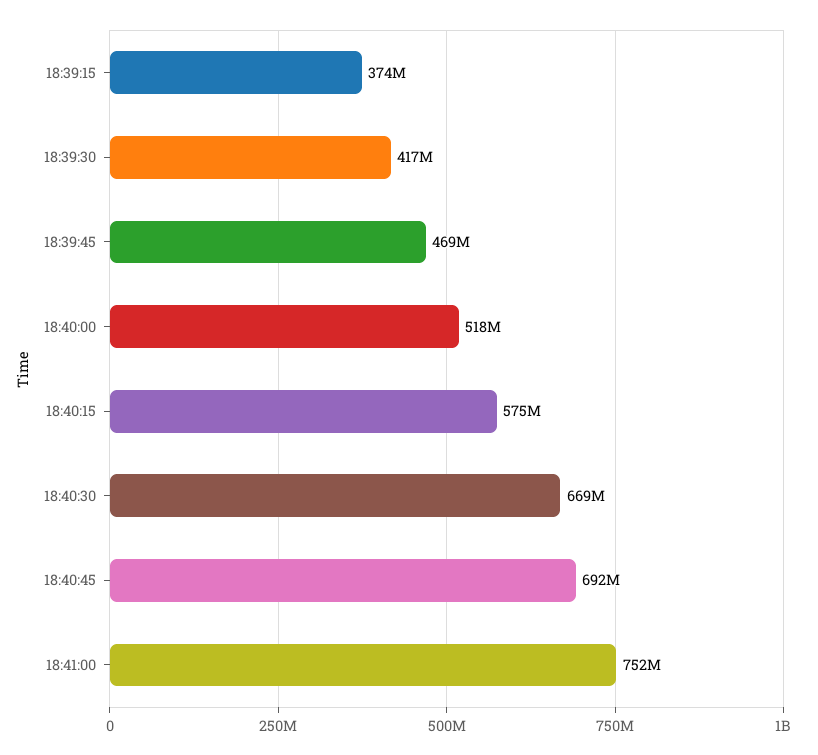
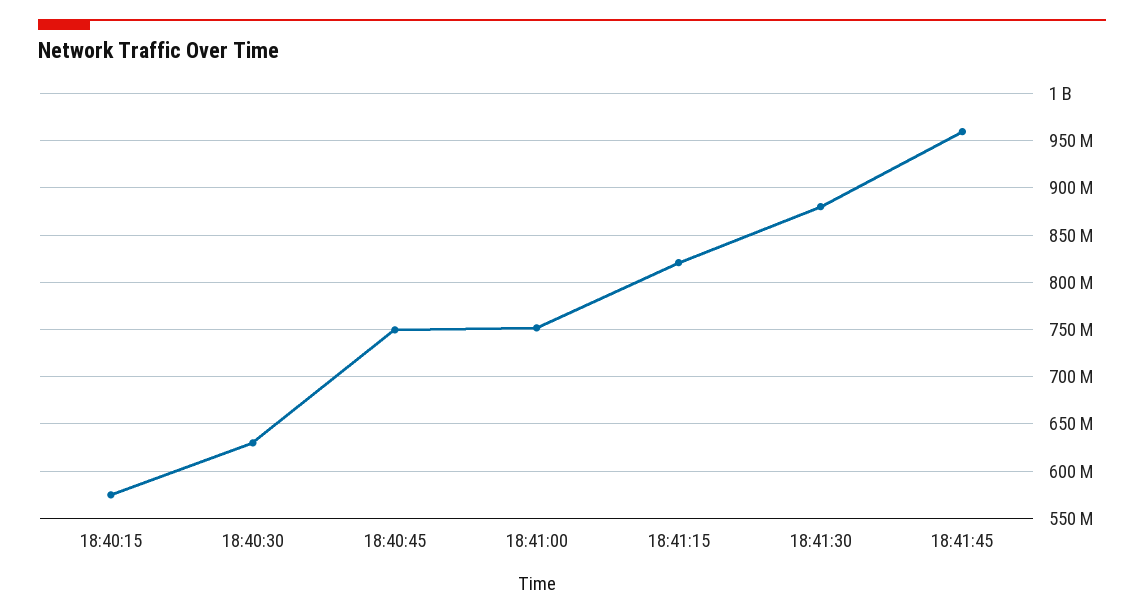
18:39:15: 374000000 -> none
18:39:30: 417000000 -> none
18:39:45: 469000000 -> none
18:40:00: 518000000 -> none
18:40:30: 669000000 -> 630000000
18:40:45: 692000000 -> 750000000
18:41:15: none -> 820000000
18:41:30: none -> 880000000
18:41:45: none -> 960000000

